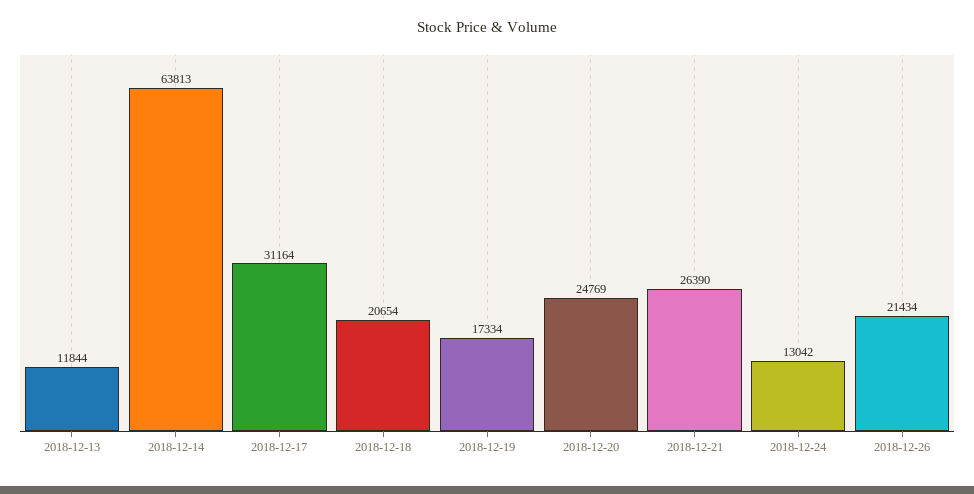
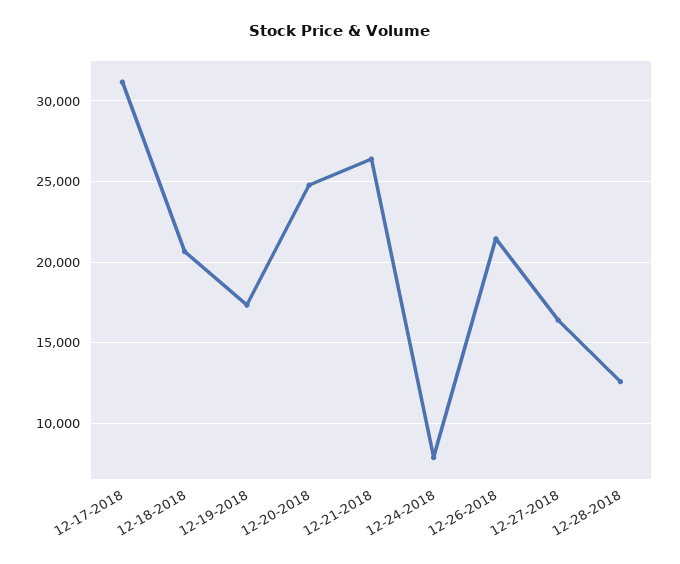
2018-12-13: 11844 -> none
2018-12-14: 63813 -> none
2018-12-24: 13042 -> 8000
12-27-2018: none -> 16500
12-28-2018: none -> 12500

